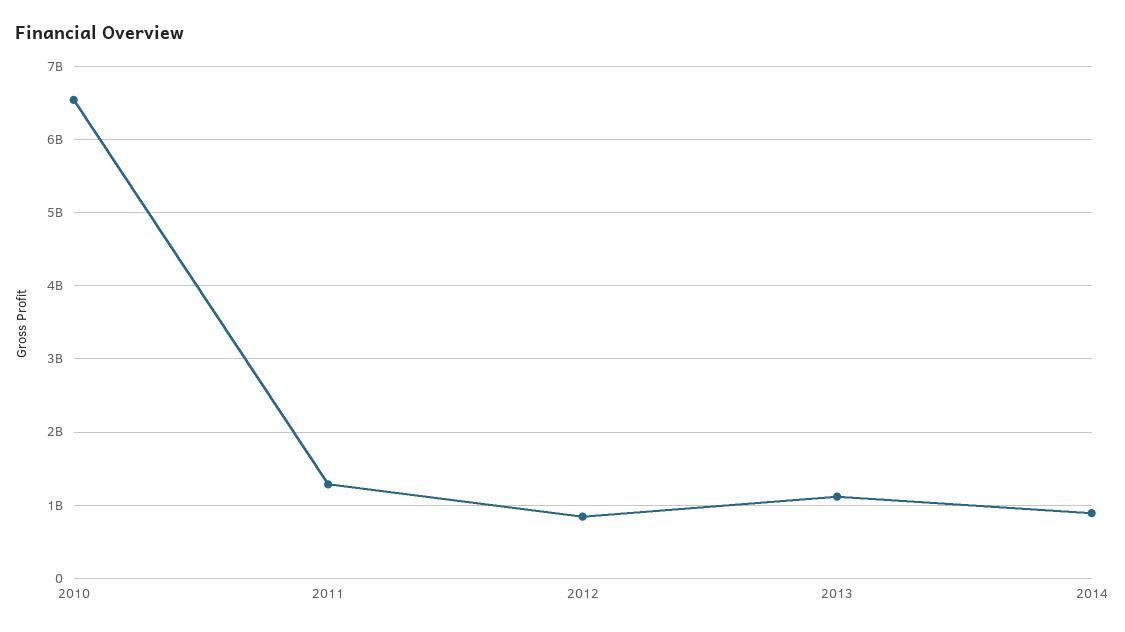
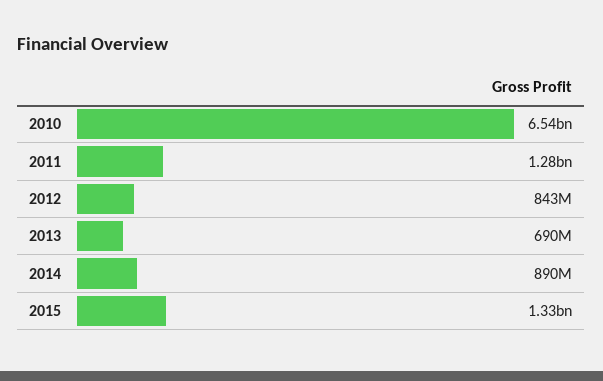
2013: 1100000000 -> 690000000
2015: none -> 1330000000

